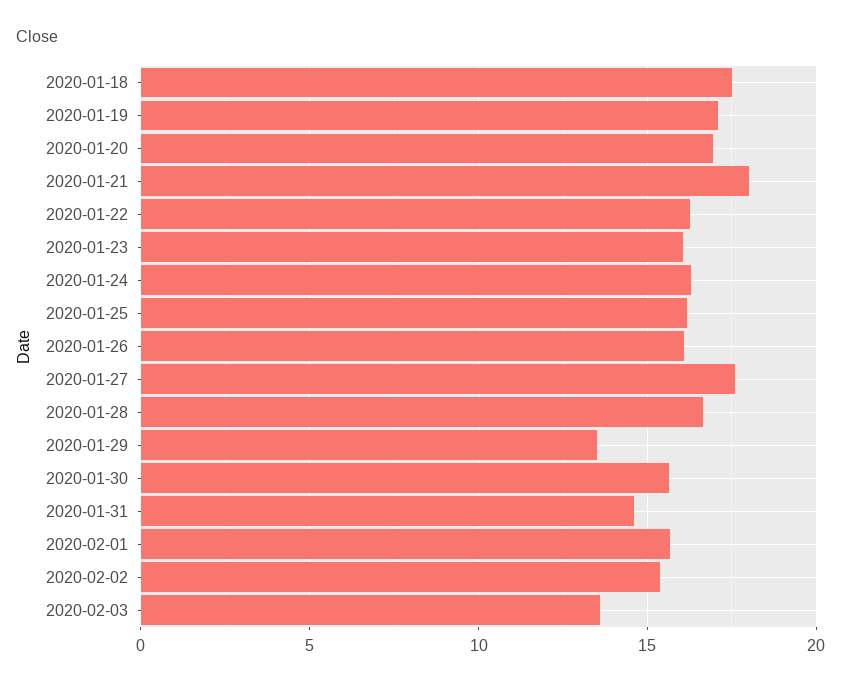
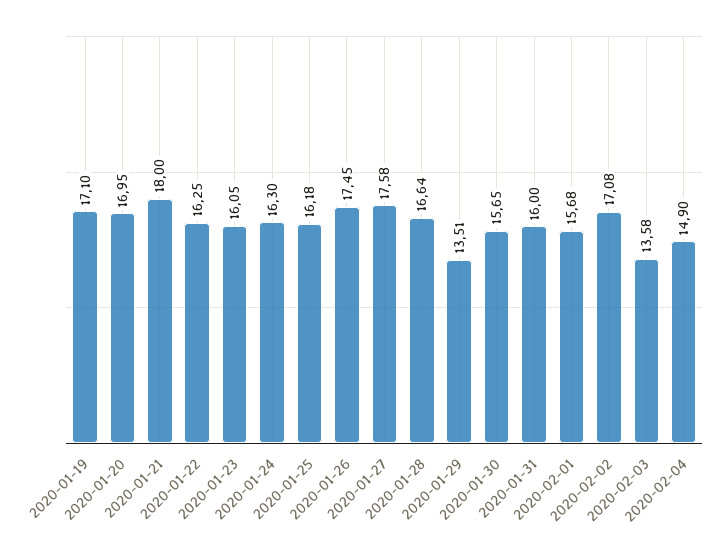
2020-01-18: 17.5 -> none
2020-01-26: 16 -> 17.45
2020-01-31: 14.5 -> 16
2020-02-02: 15.5 -> 17.08
2020-02-04: none -> 14.9

